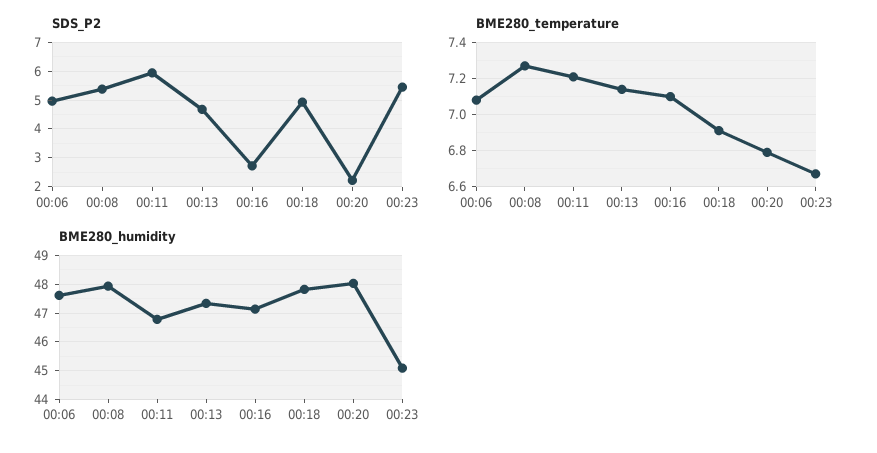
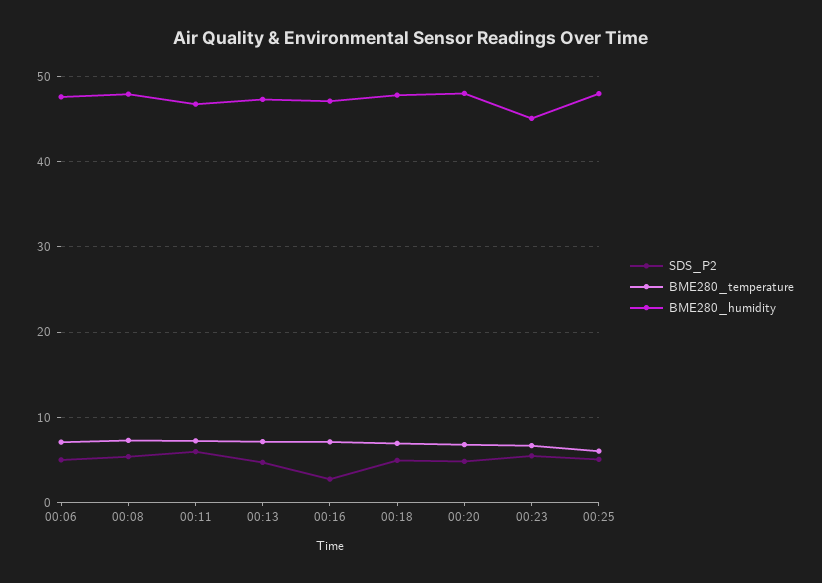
SDS_P2, 00:20: 2.25 -> 5
SDS_P2, 00:25: none -> 5
BME280_temperature, 00:25: none -> 6
BME280_humidity, 00:25: none -> 48

